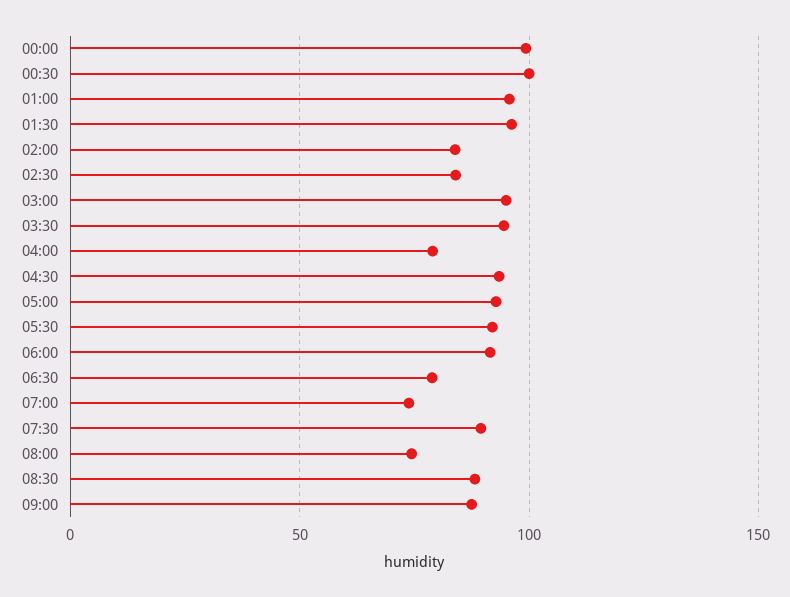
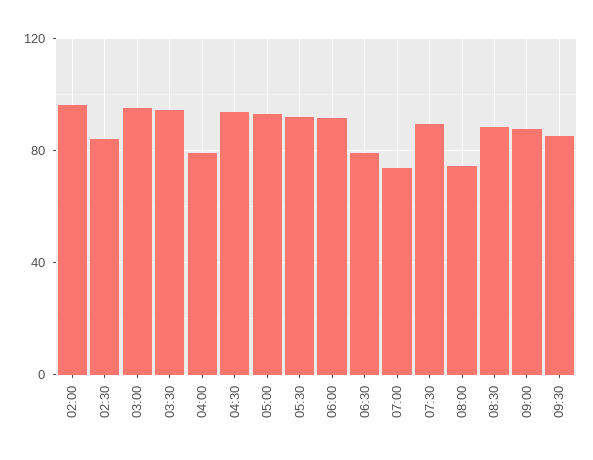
00:00: 100 -> none
00:30: 100 -> none
01:00: 95 -> none
01:30: 95 -> none
02:00: 85 -> 95
09:30: none -> 85

